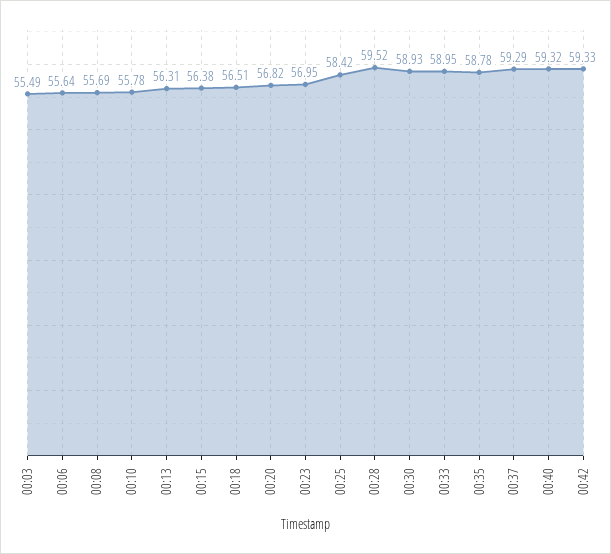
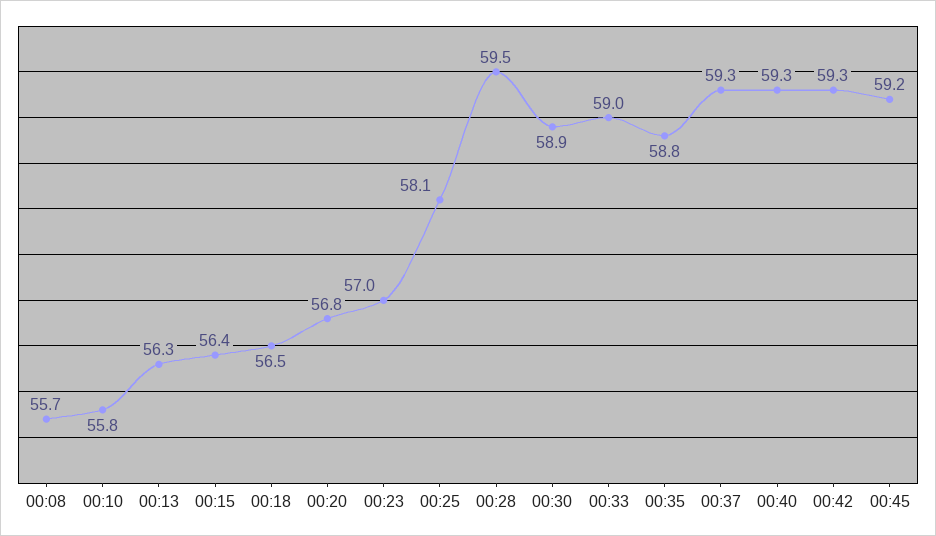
00:03: 55.49 -> none
00:06: 55.64 -> none
00:25: 58.42 -> 58.1
00:45: none -> 59.2

